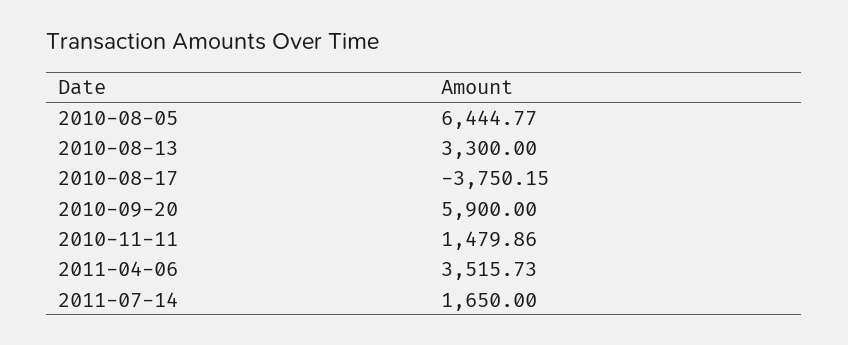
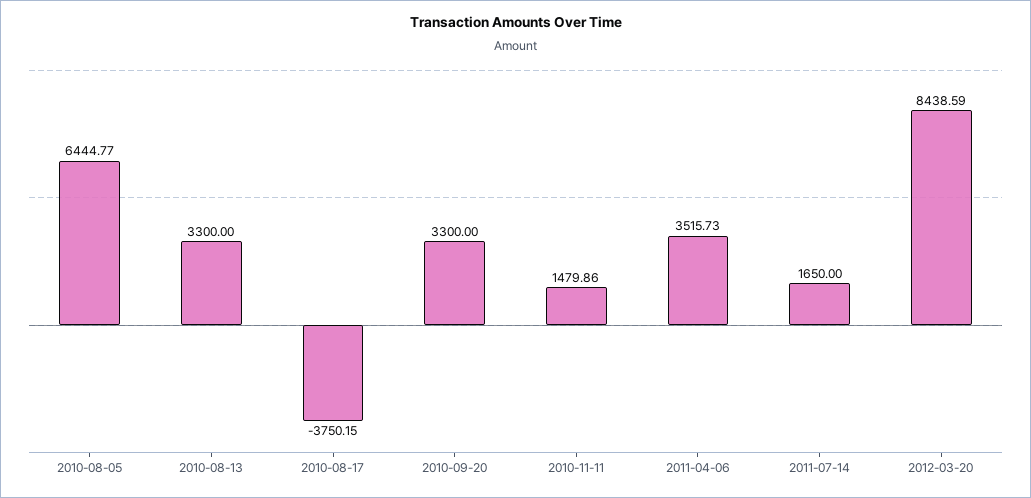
2010-09-20: 5900 -> 3300
2012-03-20: none -> 8438.59

